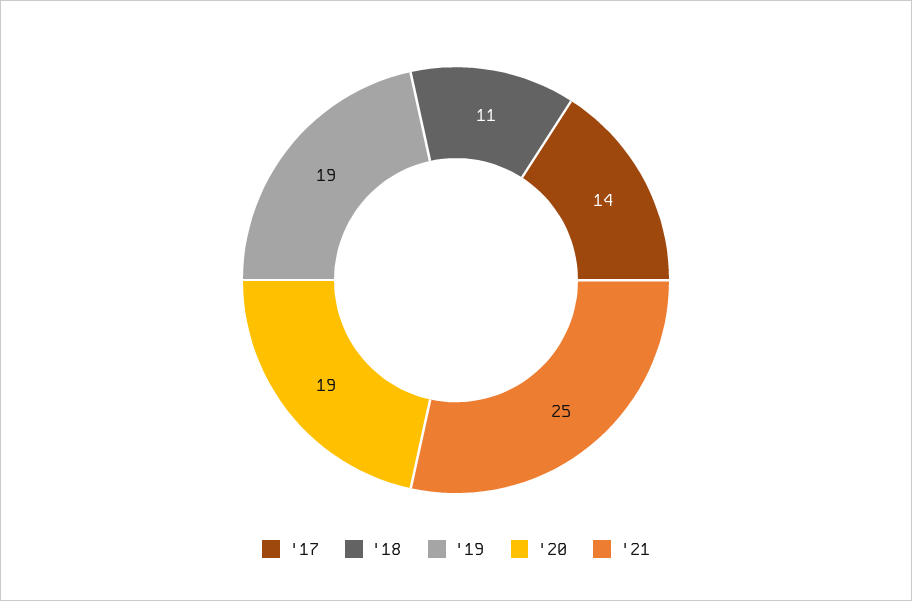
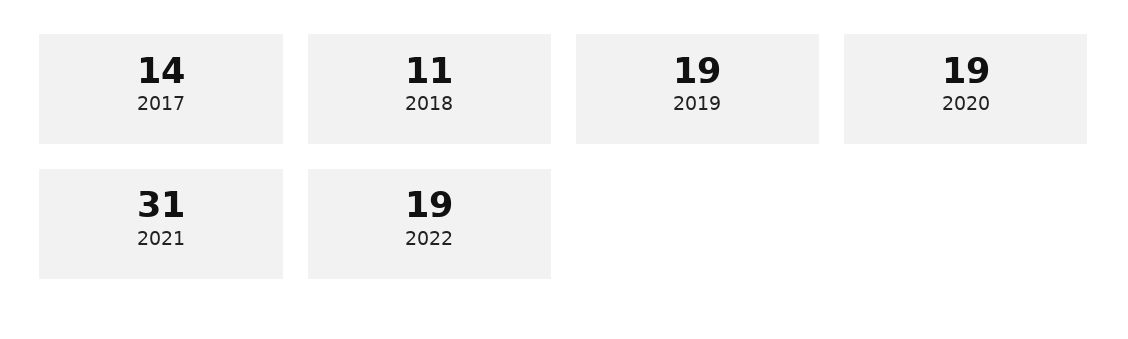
'21: 25 -> 31
2022: none -> 19

